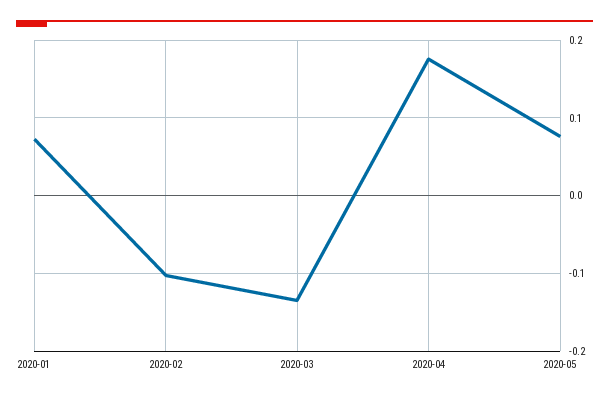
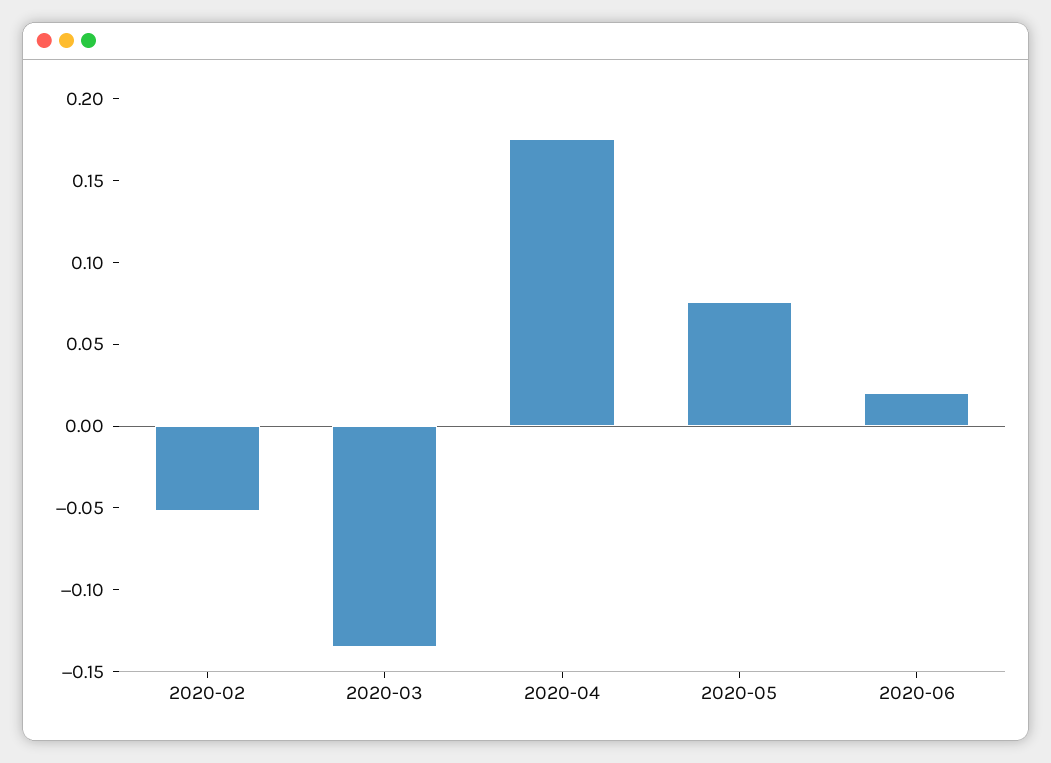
2020-01: 0.07 -> none
2020-02: -0.1 -> -0.05
2020-06: none -> 0.02

